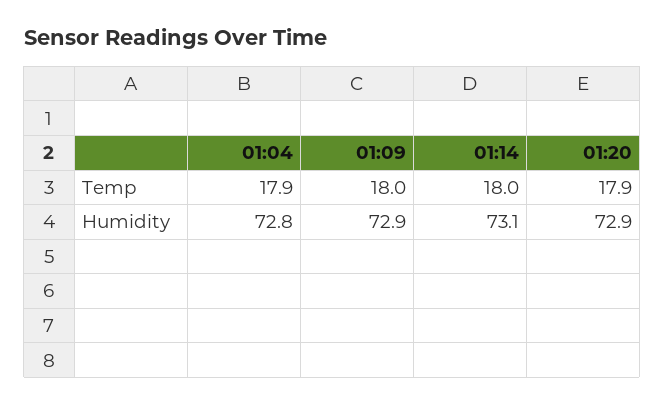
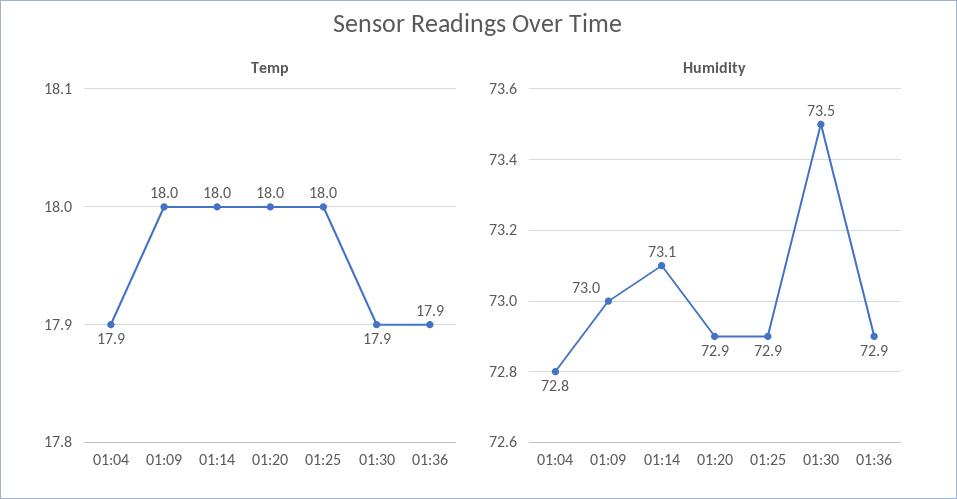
Temp, 01:20: 17.9 -> 18
Humidity, 01:09: 72.9 -> 73
Temp, 01:25: none -> 18
Temp, 01:30: none -> 17.9
Temp, 01:36: none -> 17.9
Humidity, 01:25: none -> 72.9
Humidity, 01:30: none -> 73.5
Humidity, 01:36: none -> 72.9

